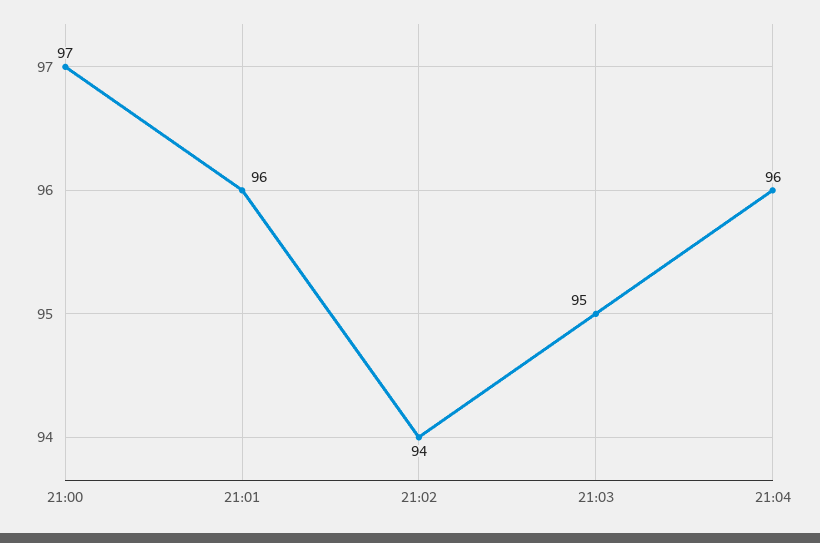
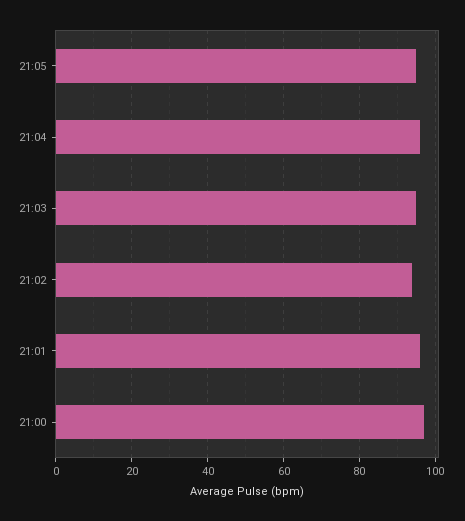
21:05: none -> 95

